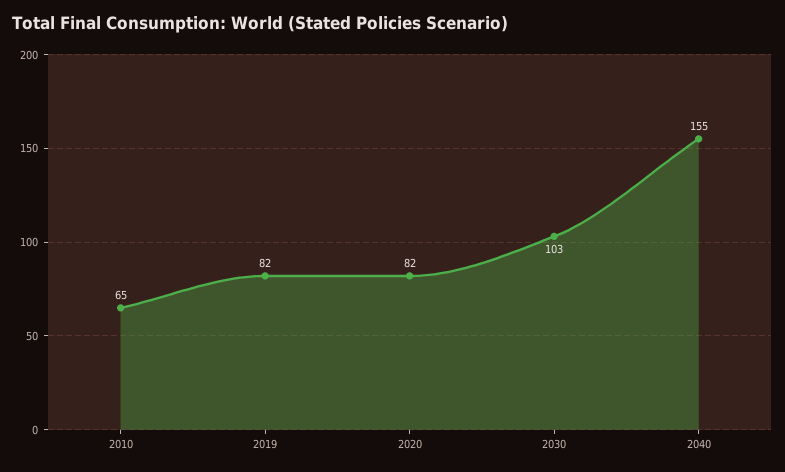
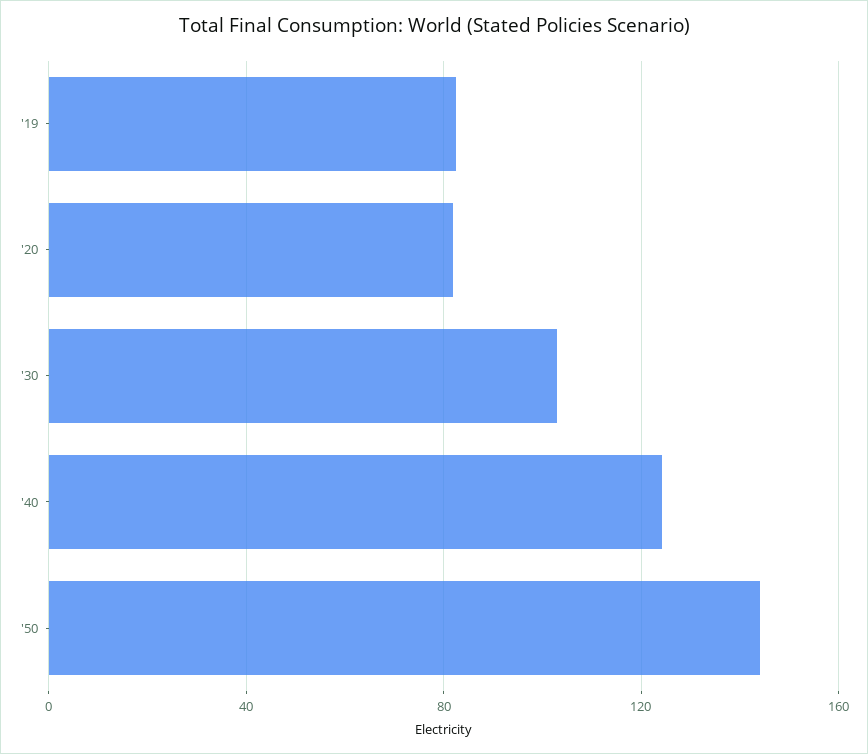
2010: 65 -> none
2040: 155 -> 125
'50: none -> 145

